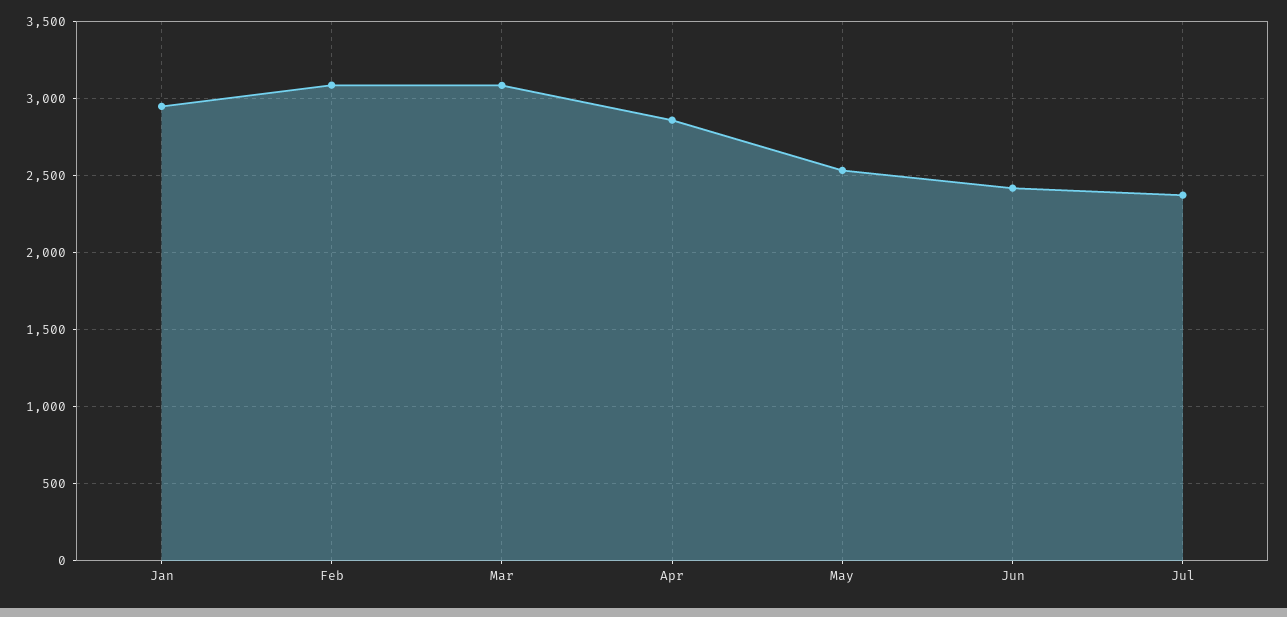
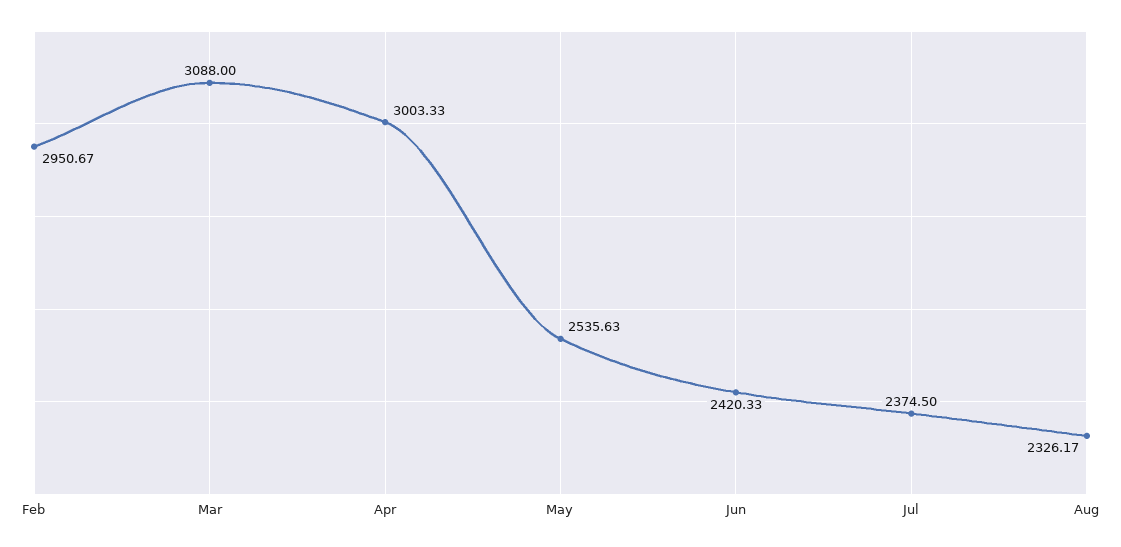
Jan: 2950 -> none
Feb: 3100 -> 2950.67
Apr: 2850 -> 3003.33
Aug: none -> 2326.17

